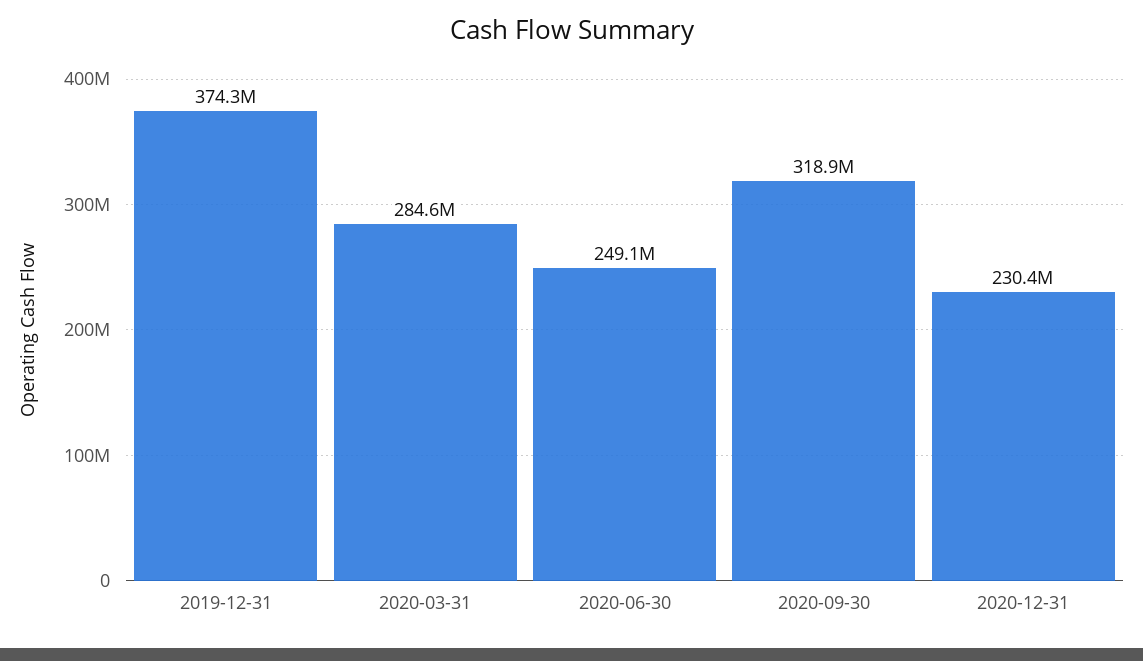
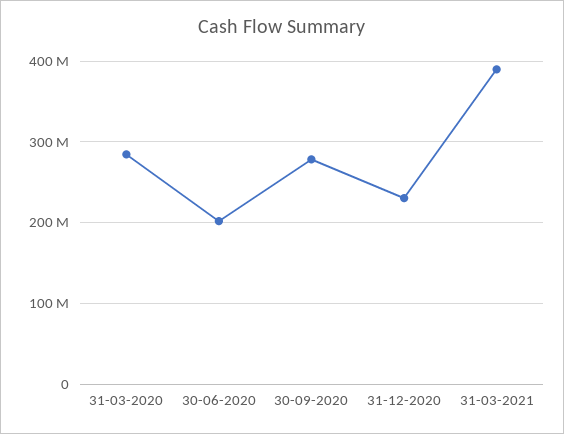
2019-12-31: 374300000 -> none
2020-06-30: 249100000 -> 200000000
2020-09-30: 318900000 -> 280000000
31-03-2021: none -> 390000000

